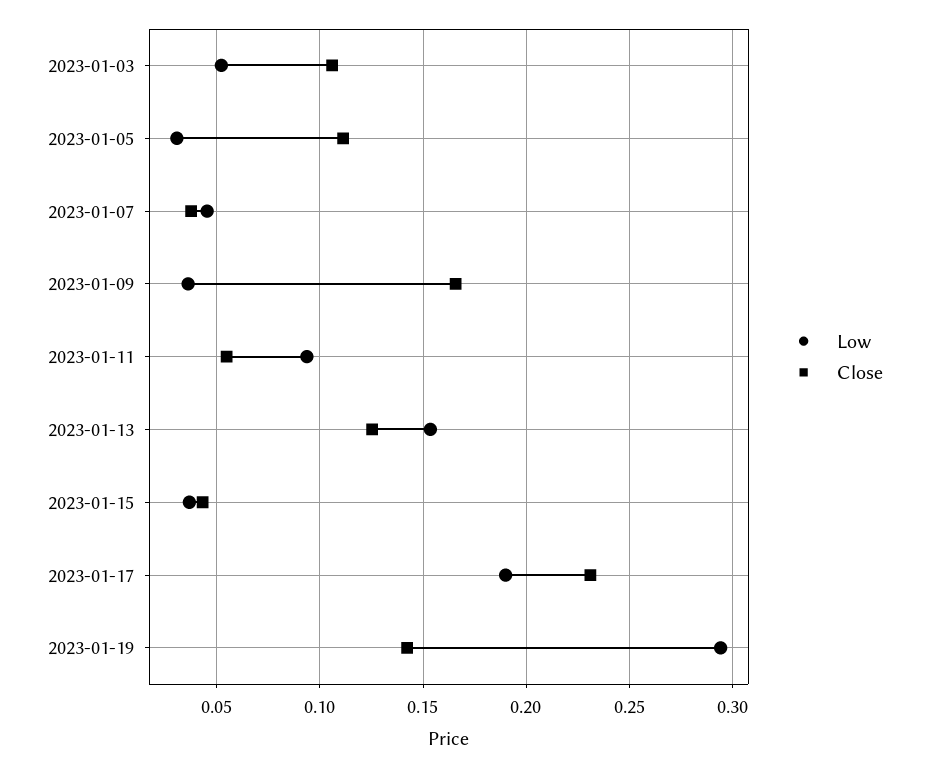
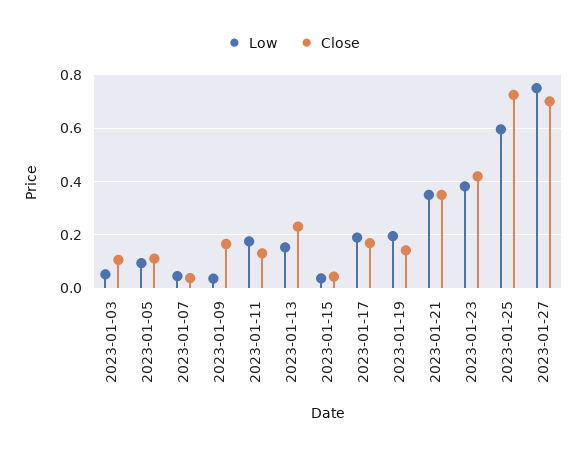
Low, 2023-01-05: 0.03 -> 0.1
Low, 2023-01-11: 0.095 -> 0.175
Close, 2023-01-11: 0.055 -> 0.125
Close, 2023-01-13: 0.125 -> 0.225
Close, 2023-01-17: 0.23 -> 0.175
Low, 2023-01-19: 0.295 -> 0.2
Low, 2023-01-21: none -> 0.35
Close, 2023-01-21: none -> 0.35
Low, 2023-01-23: none -> 0.375
Close, 2023-01-23: none -> 0.425
Low, 2023-01-25: none -> 0.6
Close, 2023-01-25: none -> 0.725
Low, 2023-01-27: none -> 0.75
Close, 2023-01-27: none -> 0.7

